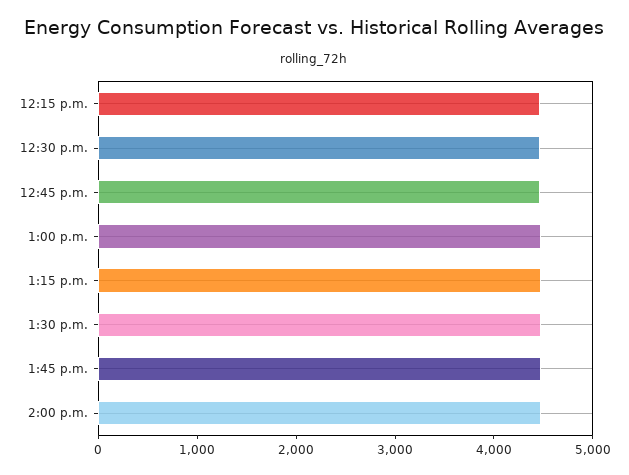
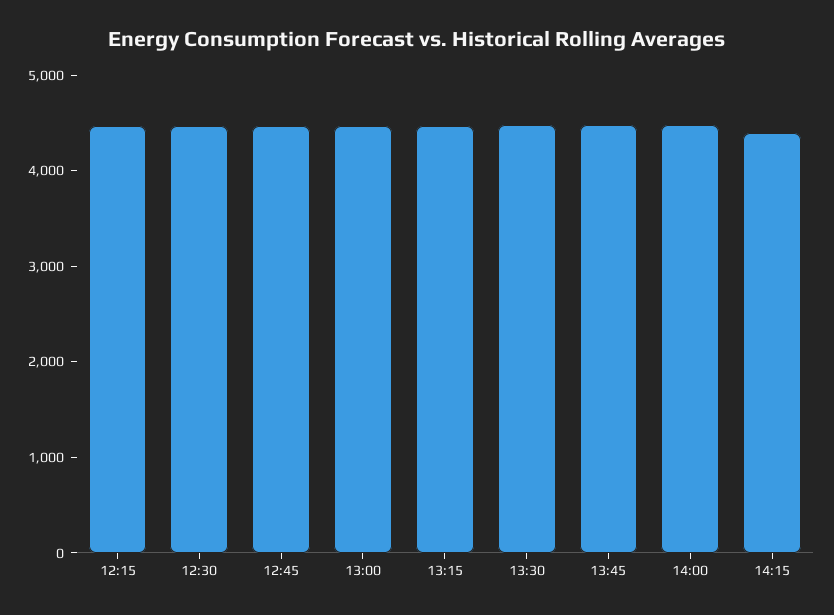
14:15: none -> 4400

